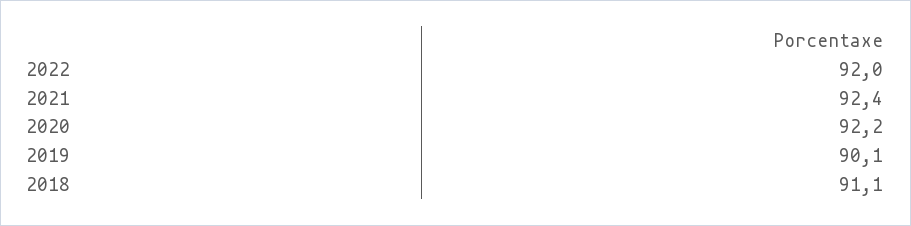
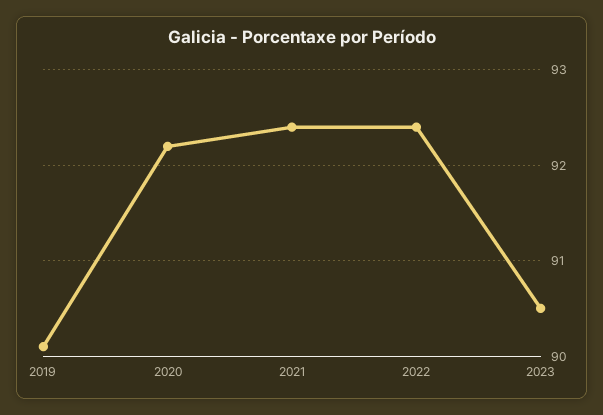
2022: 92 -> 92.4
2018: 91.1 -> none
2023: none -> 90.5

